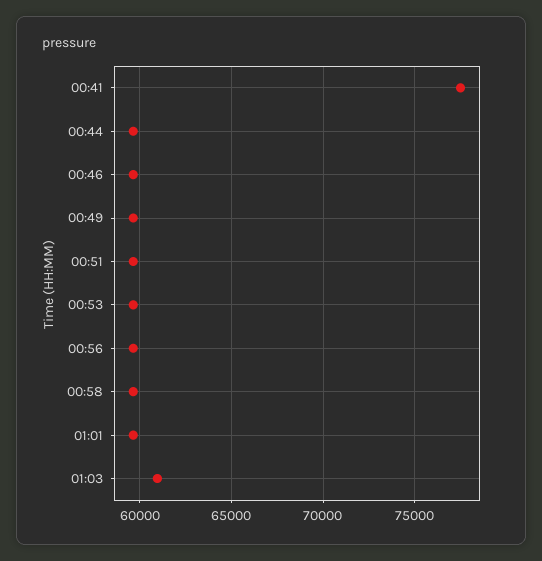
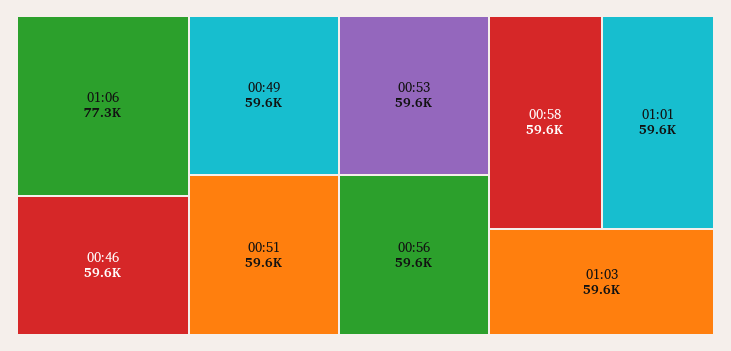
00:41: 77500 -> none
00:44: 59500 -> none
01:03: 61000 -> 59600
01:06: none -> 77300

